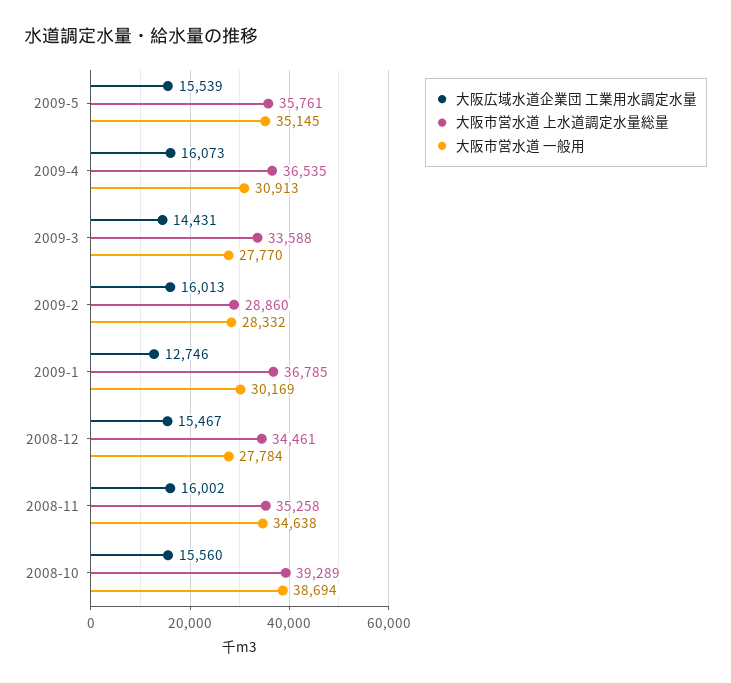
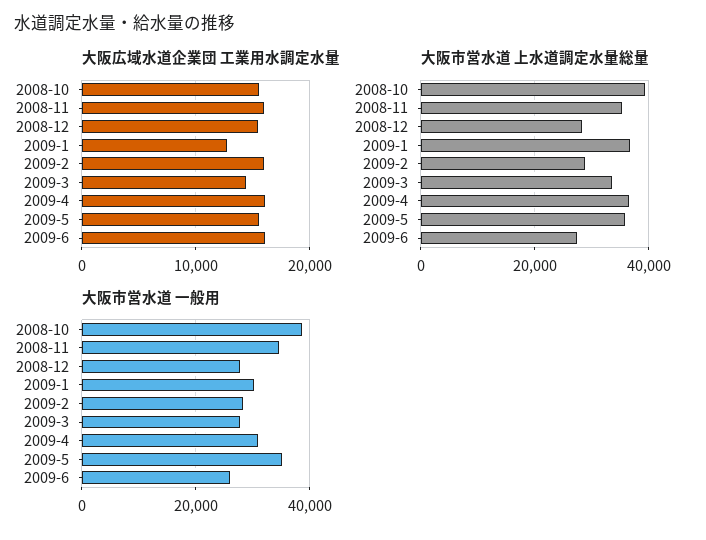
大阪市営水道 上水道調定水量総量, 2008-12: 34461 -> 28000
大阪広域水道企業団 工業用水調定水量, 2009-6: none -> 16000
大阪市営水道 上水道調定水量総量, 2009-6: none -> 28000
大阪市営水道 一般用, 2009-6: none -> 26000

